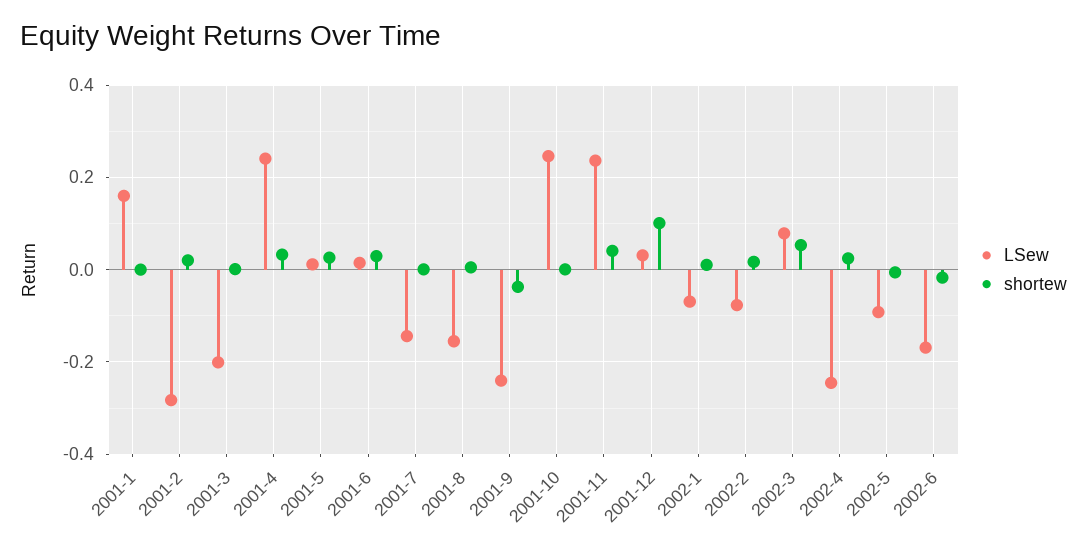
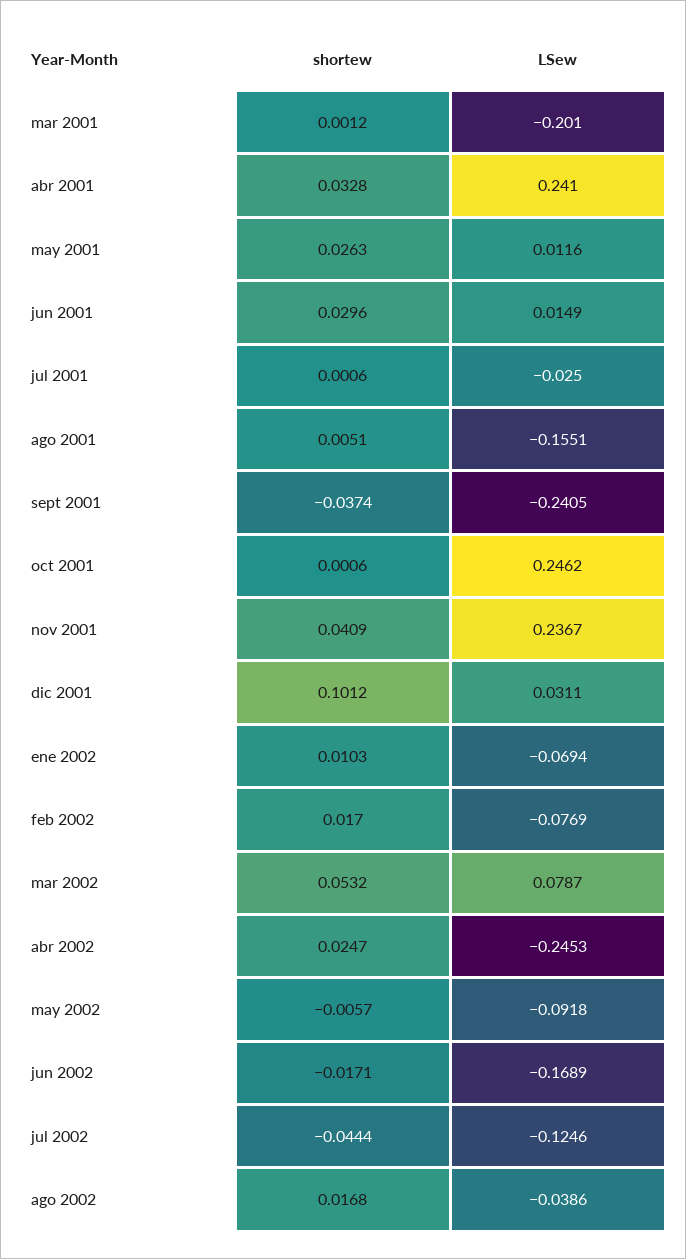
LSew, 2001-1: 0.16 -> none
shortew, 2001-1: 0 -> none
LSew, 2001-2: -0.28 -> none
shortew, 2001-2: 0.02 -> none
LSew, 2001-7: -0.14 -> -0.025
shortew, jul 2002: none -> -0.0444
LSew, jul 2002: none -> -0.1246
shortew, ago 2002: none -> 0.0168
LSew, ago 2002: none -> -0.0386

